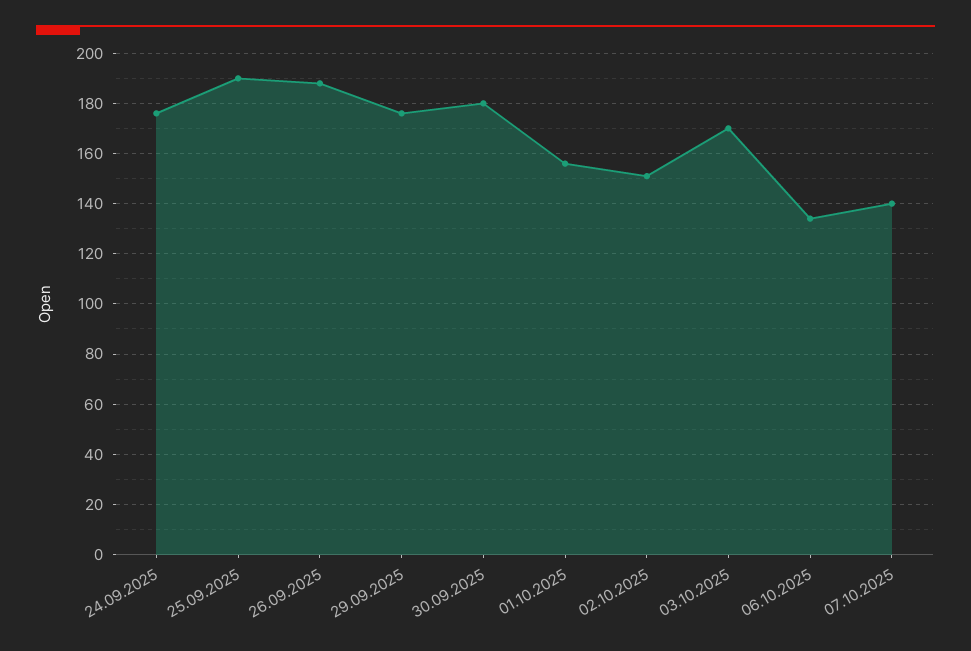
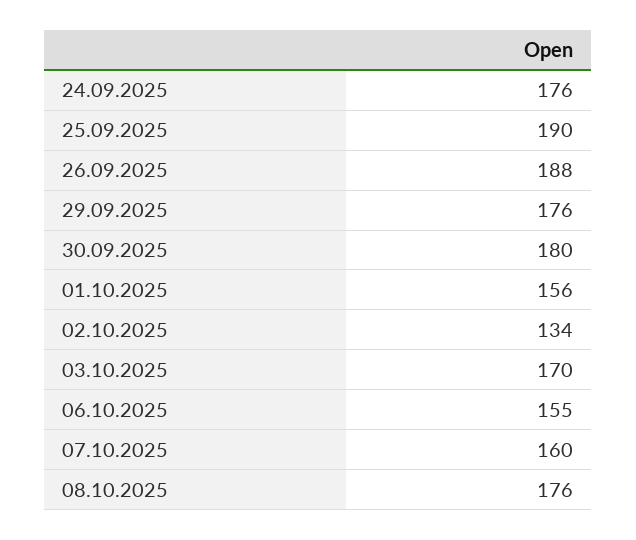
02.10.2025: 150 -> 134
06.10.2025: 135 -> 155
07.10.2025: 140 -> 160
08.10.2025: none -> 176

